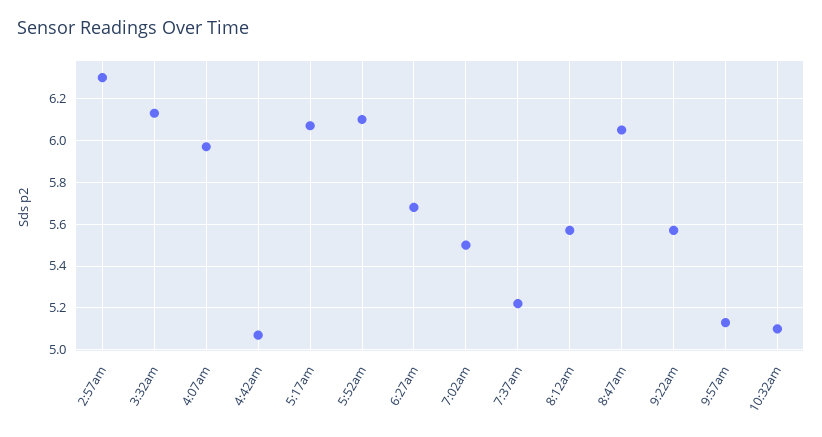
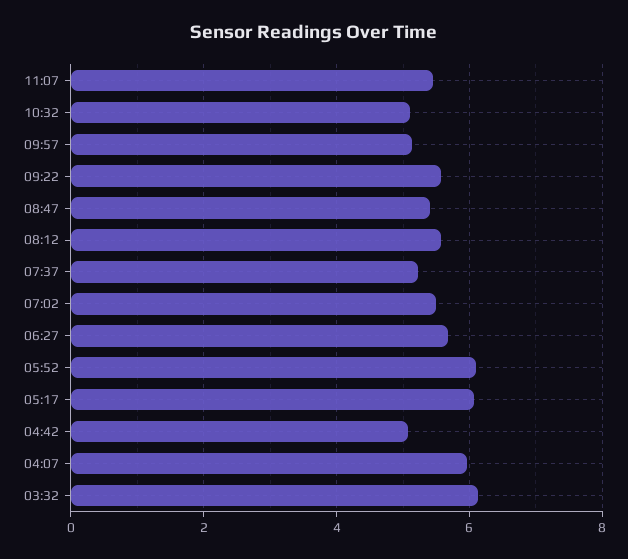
2:57am: 6.3 -> none
8:47am: 6.05 -> 5.4
11:07: none -> 5.4

